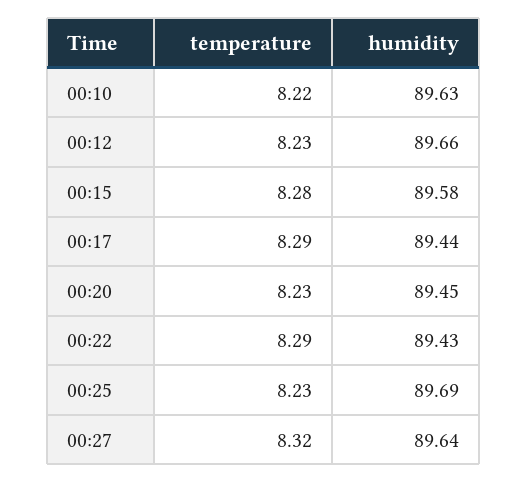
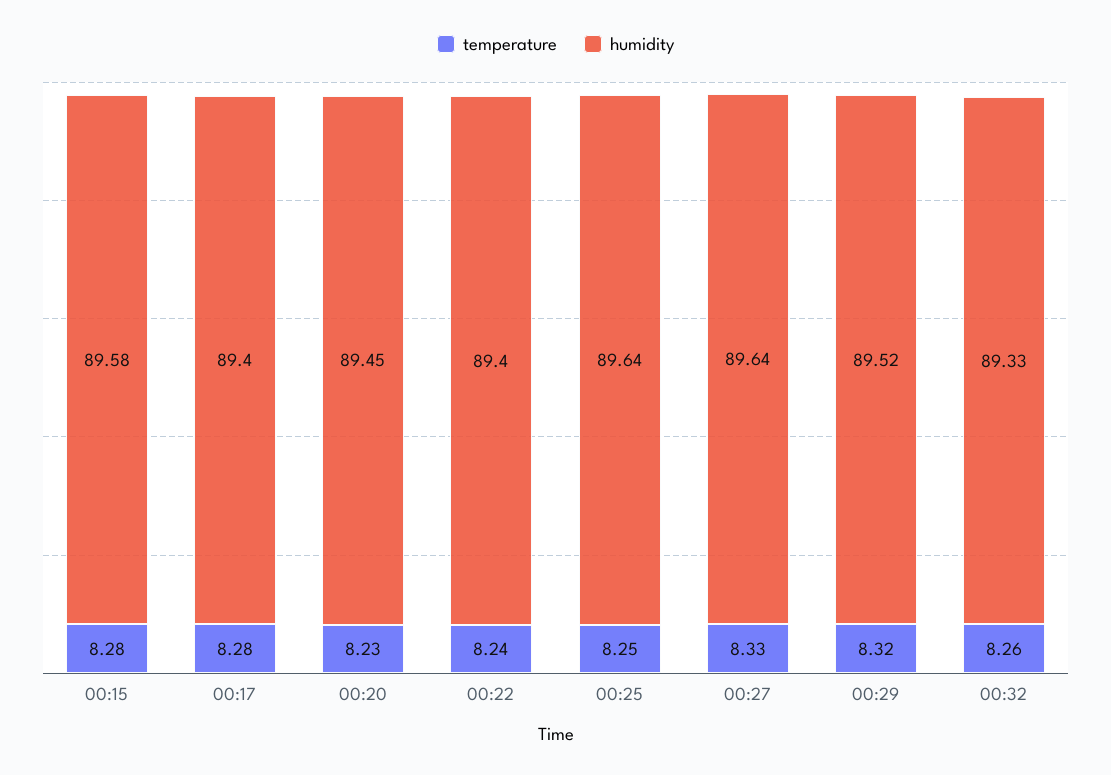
temperature, 00:10: 8.22 -> none
humidity, 00:10: 89.63 -> none
temperature, 00:12: 8.23 -> none
humidity, 00:12: 89.66 -> none
temperature, 00:17: 8.29 -> 8.28
humidity, 00:17: 89.44 -> 89.4
temperature, 00:22: 8.29 -> 8.24
humidity, 00:22: 89.43 -> 89.4
temperature, 00:25: 8.23 -> 8.25
humidity, 00:25: 89.69 -> 89.64
temperature, 00:27: 8.32 -> 8.33
temperature, 00:29: none -> 8.32
humidity, 00:29: none -> 89.52
temperature, 00:32: none -> 8.26
humidity, 00:32: none -> 89.33

